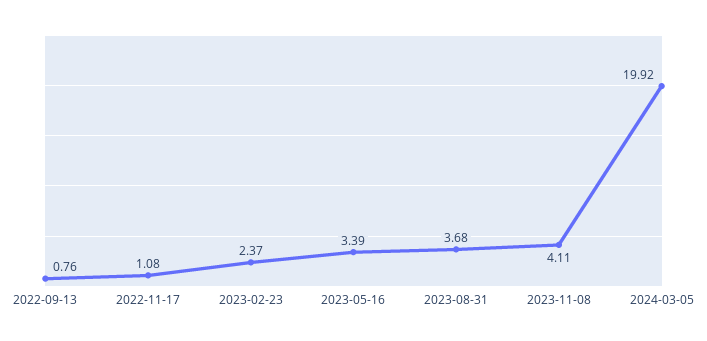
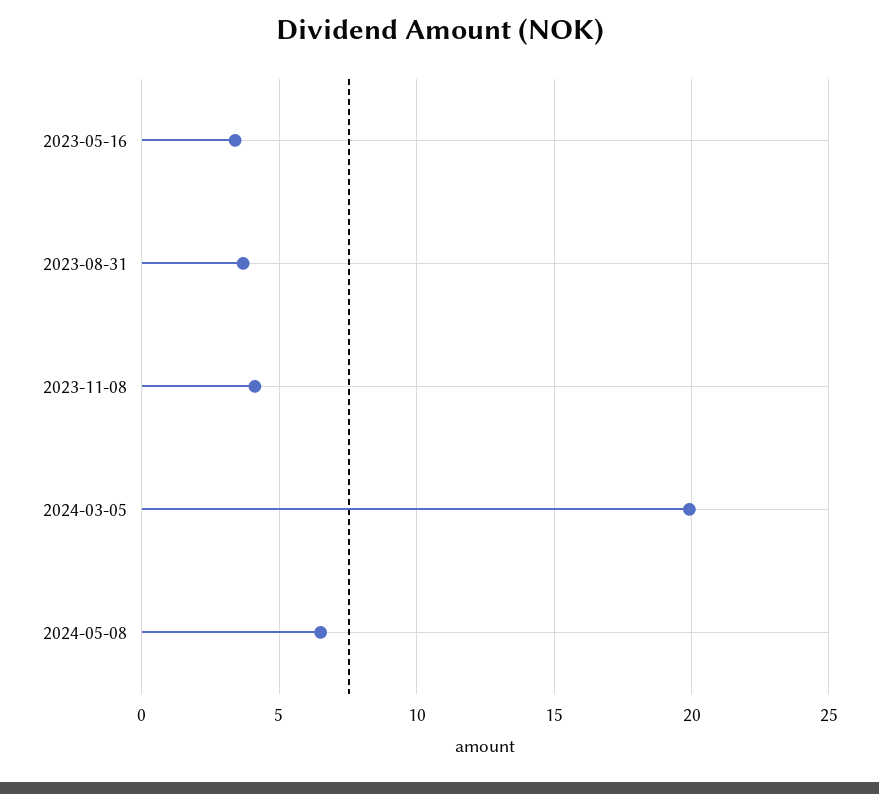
2022-09-13: 0.76 -> none
2022-11-17: 1.08 -> none
2023-02-23: 2.37 -> none
2024-05-08: none -> 6.5

